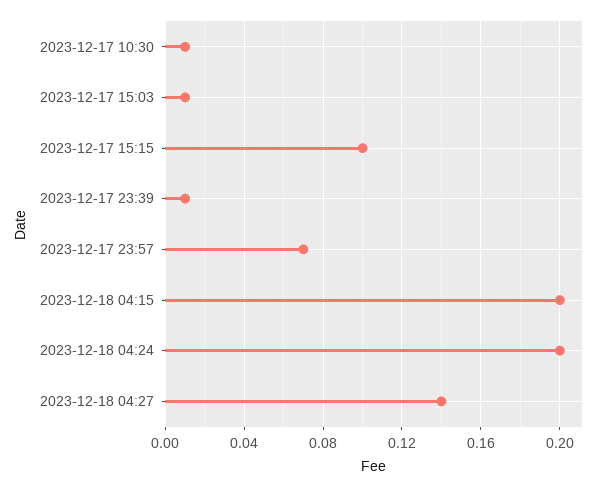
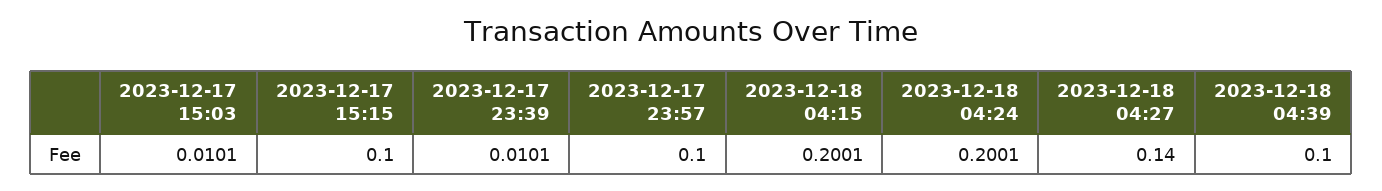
2023-12-17 10:30: 0.01 -> none
2023-12-17 23:57: 0.07 -> 0.1
2023-12-18 04:39: none -> 0.1

